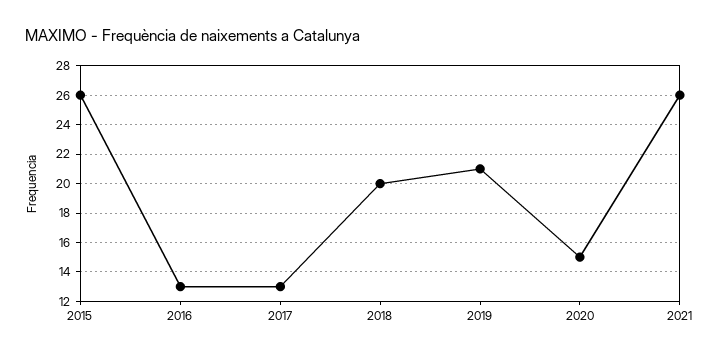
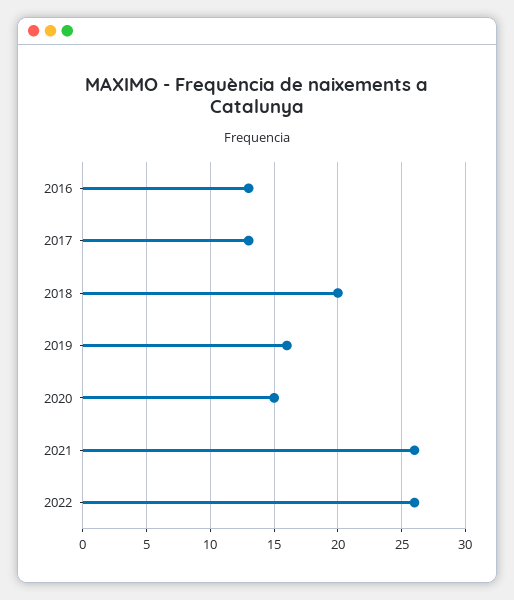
2015: 26 -> none
2019: 21 -> 16
2022: none -> 26

